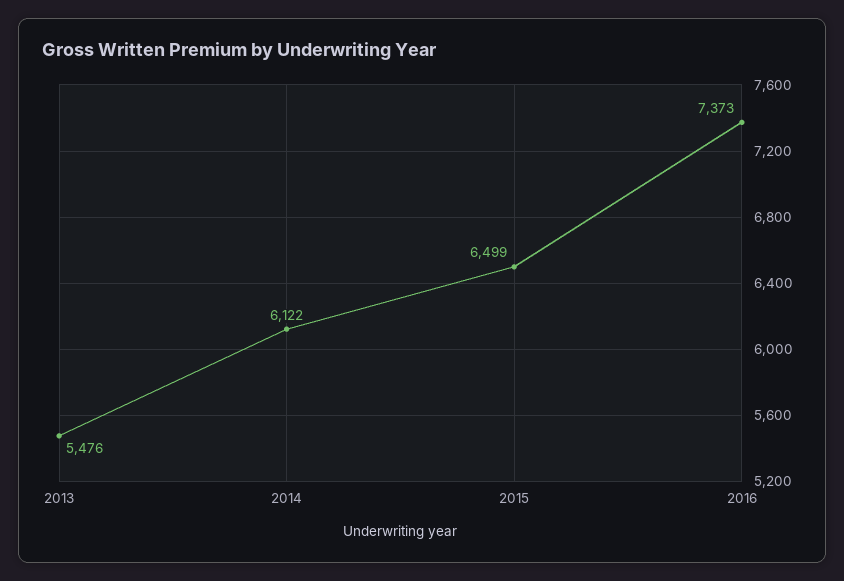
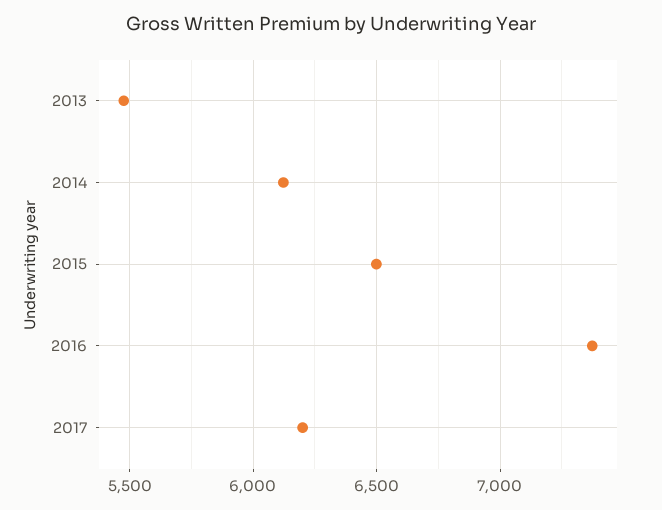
2017: none -> 6200

